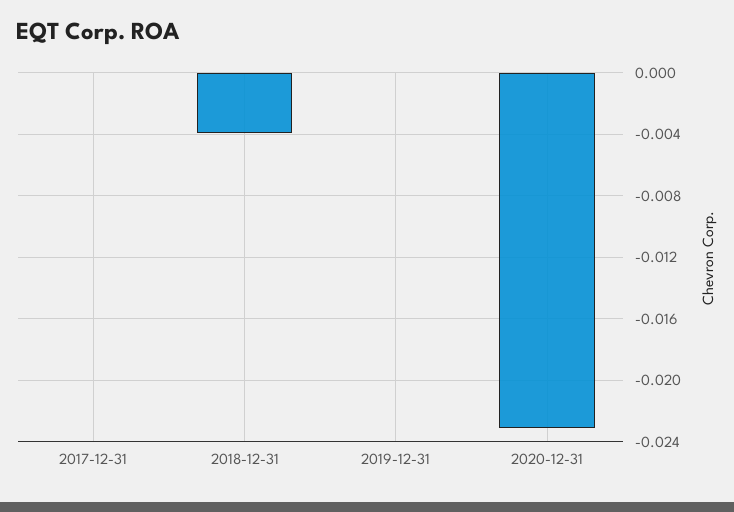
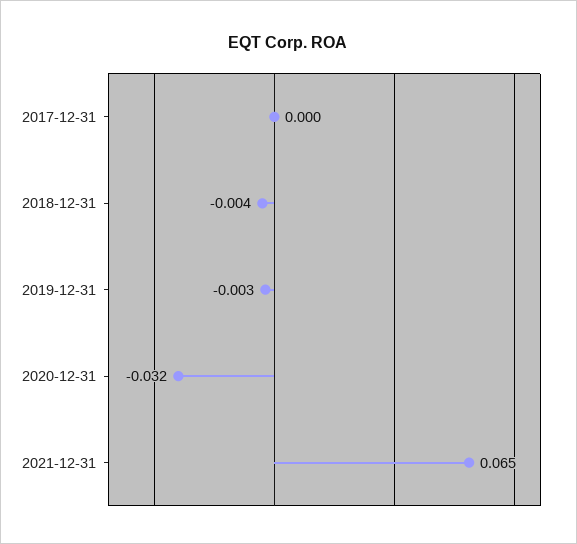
2019-12-31: 0 -> -0.003
2020-12-31: -0.023 -> -0.032
2021-12-31: none -> 0.065

